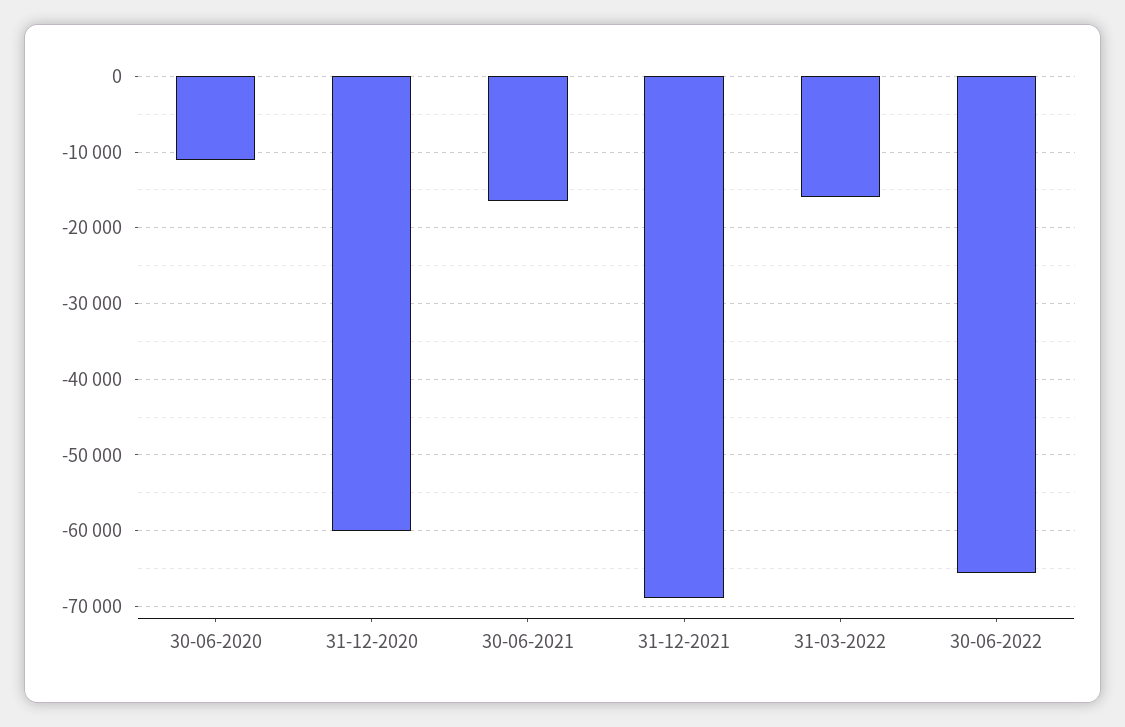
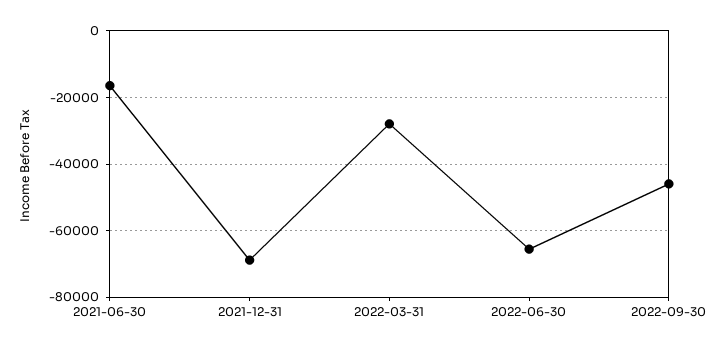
30-06-2020: -11000 -> none
31-12-2020: -60000 -> none
31-03-2022: -16000 -> -28000
2022-09-30: none -> -46000

